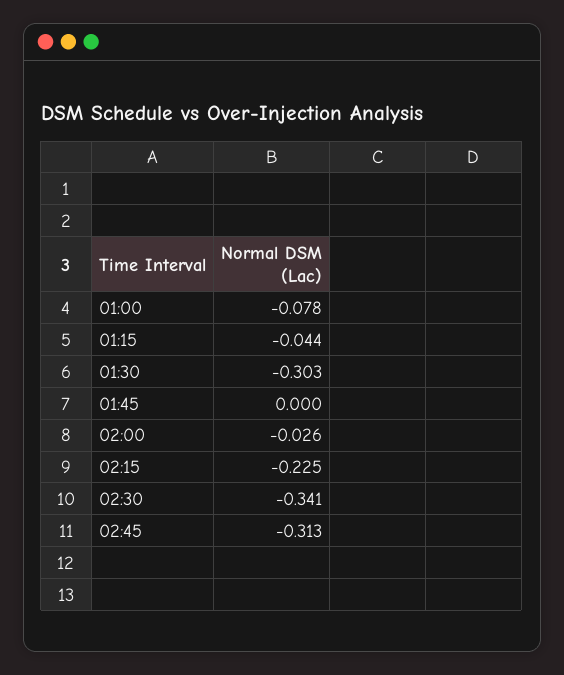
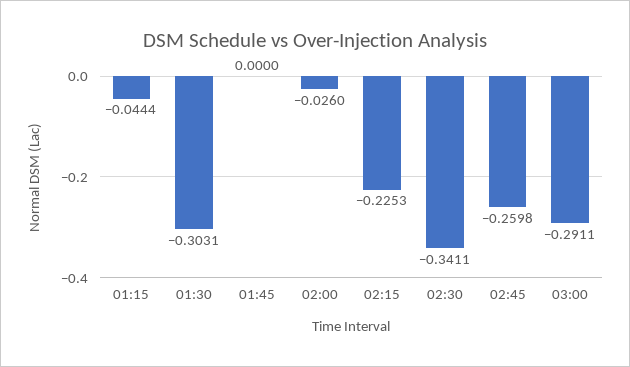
01:00: -0.078 -> none
02:45: -0.313 -> -0.2598
03:00: none -> -0.2911

